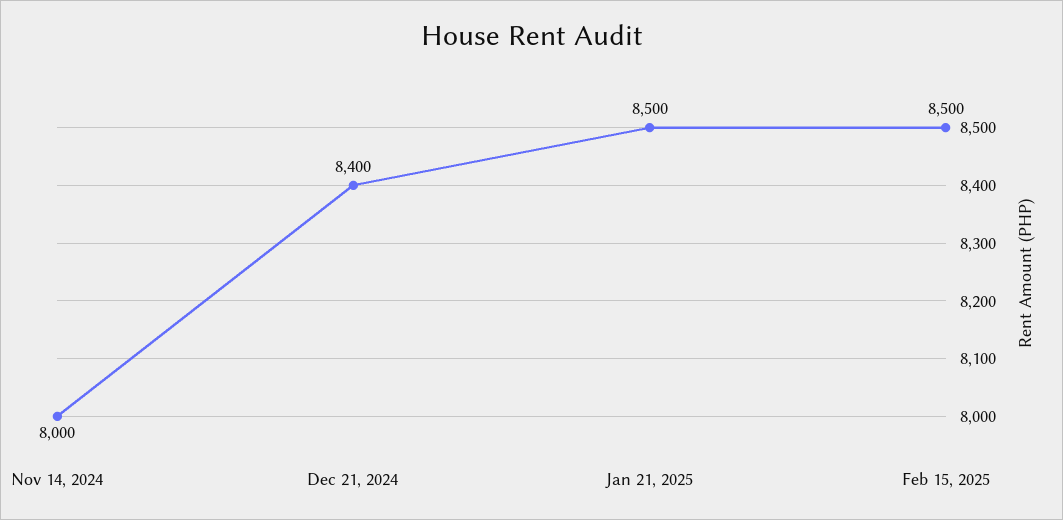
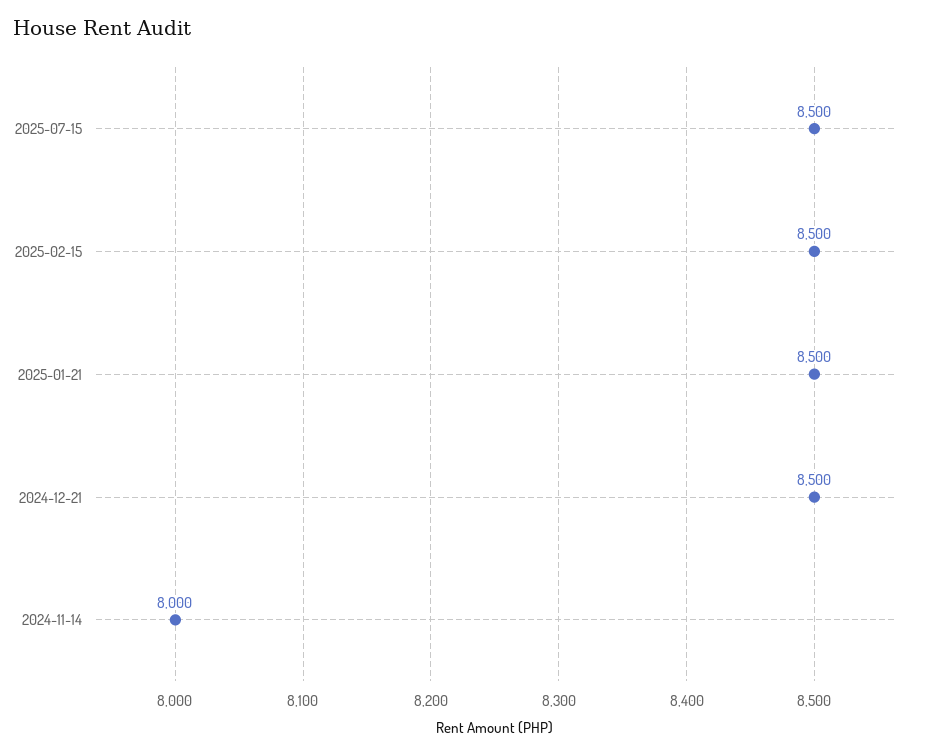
Dec 21, 2024: 8400 -> 8500
2025-07-15: none -> 8500

